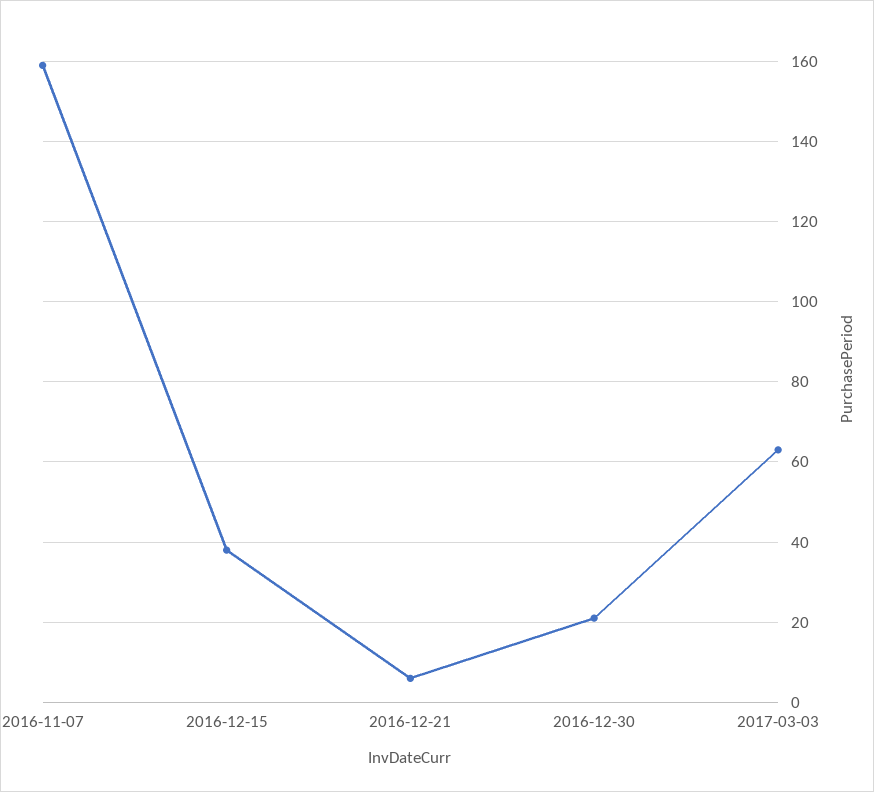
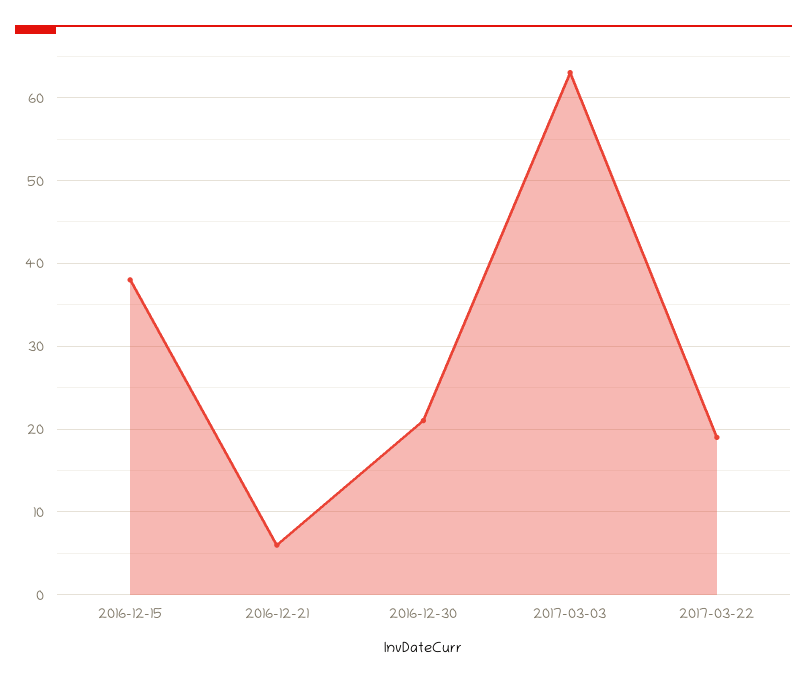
2016-11-07: 160 -> none
2017-03-22: none -> 19

